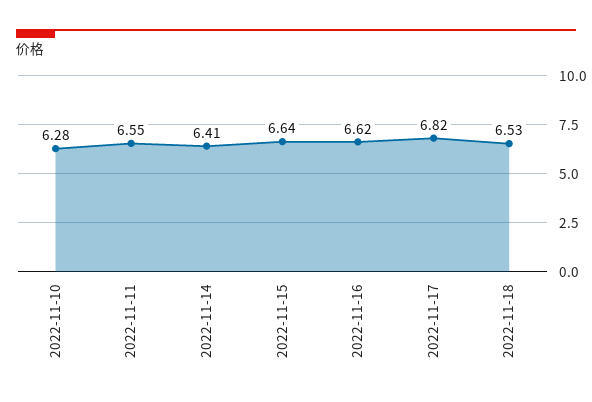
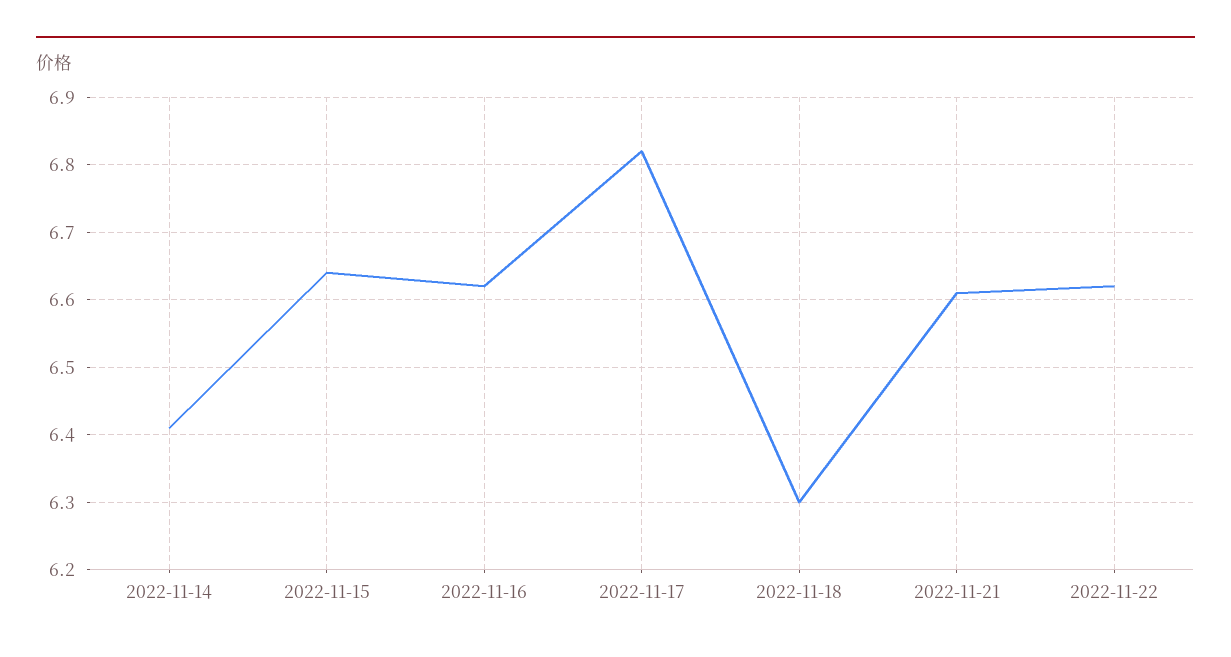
2022-11-10: 6.28 -> none
2022-11-11: 6.55 -> none
2022-11-18: 6.53 -> 6.3
2022-11-21: none -> 6.61
2022-11-22: none -> 6.62

